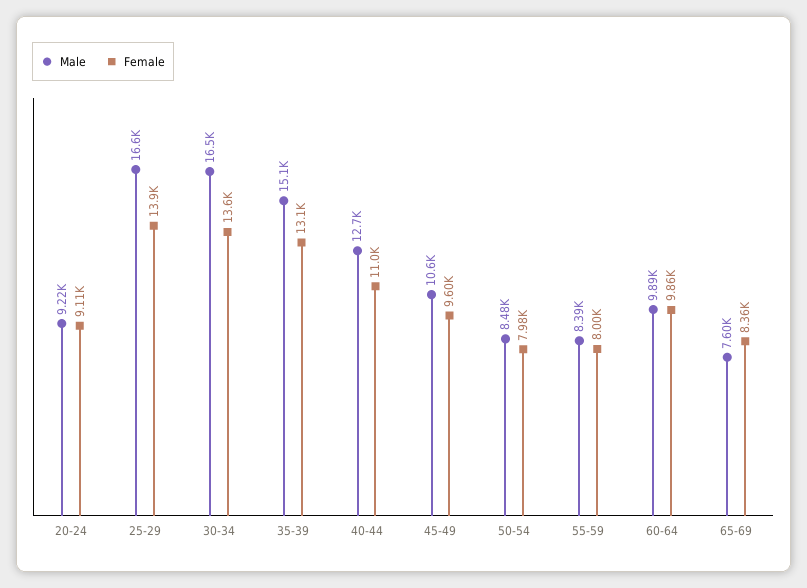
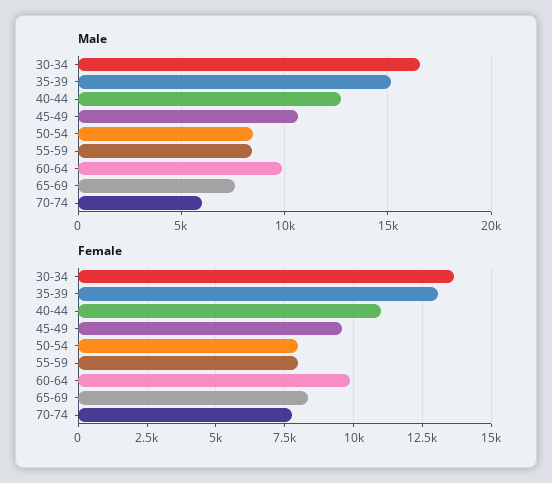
Male, 20-24: 9220 -> none
Female, 20-24: 9110 -> none
Male, 25-29: 16600 -> none
Female, 25-29: 13900 -> none
Male, 70-74: none -> 6000
Female, 70-74: none -> 7750

